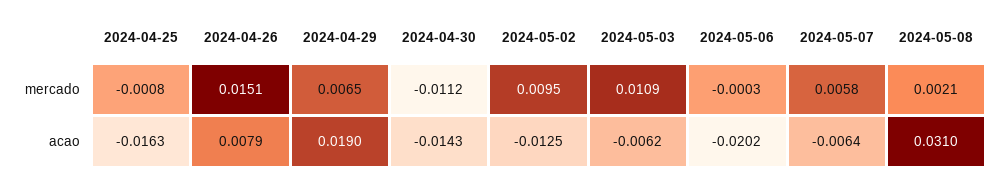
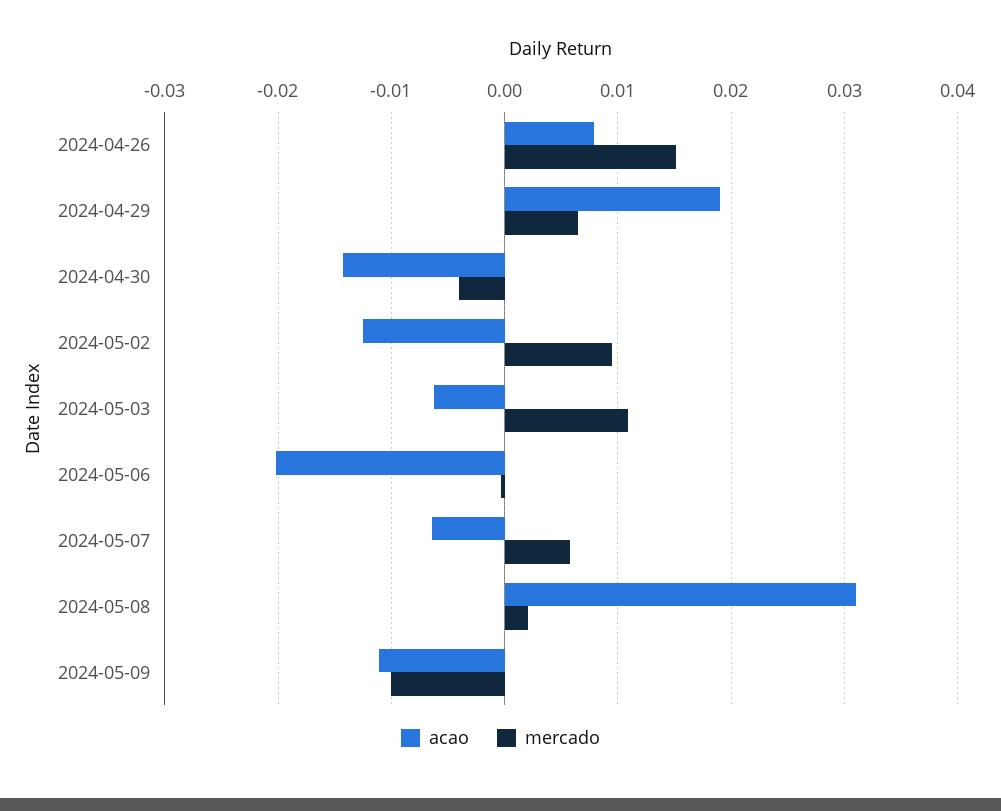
mercado, 2024-04-25: -0.0008 -> none
mercado, 2024-04-30: -0.0112 -> -0.004
acao, 2024-04-25: -0.0163 -> none
acao, 2024-05-09: none -> -0.011
mercado, 2024-05-09: none -> -0.01

